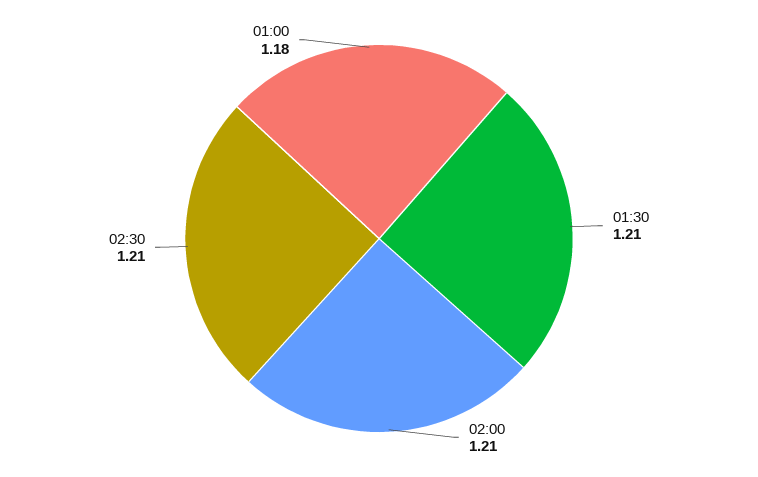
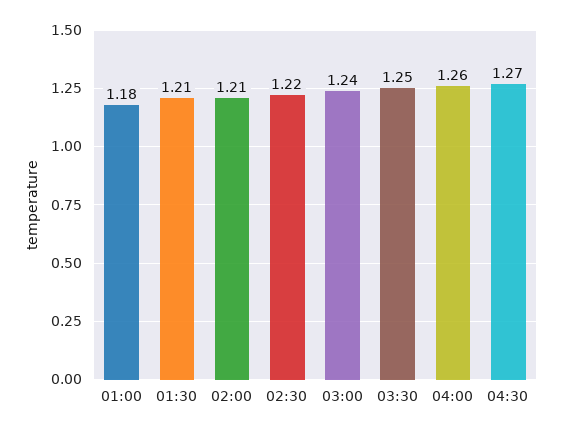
02:30: 1.21 -> 1.22
03:00: none -> 1.24
03:30: none -> 1.25
04:00: none -> 1.26
04:30: none -> 1.27

